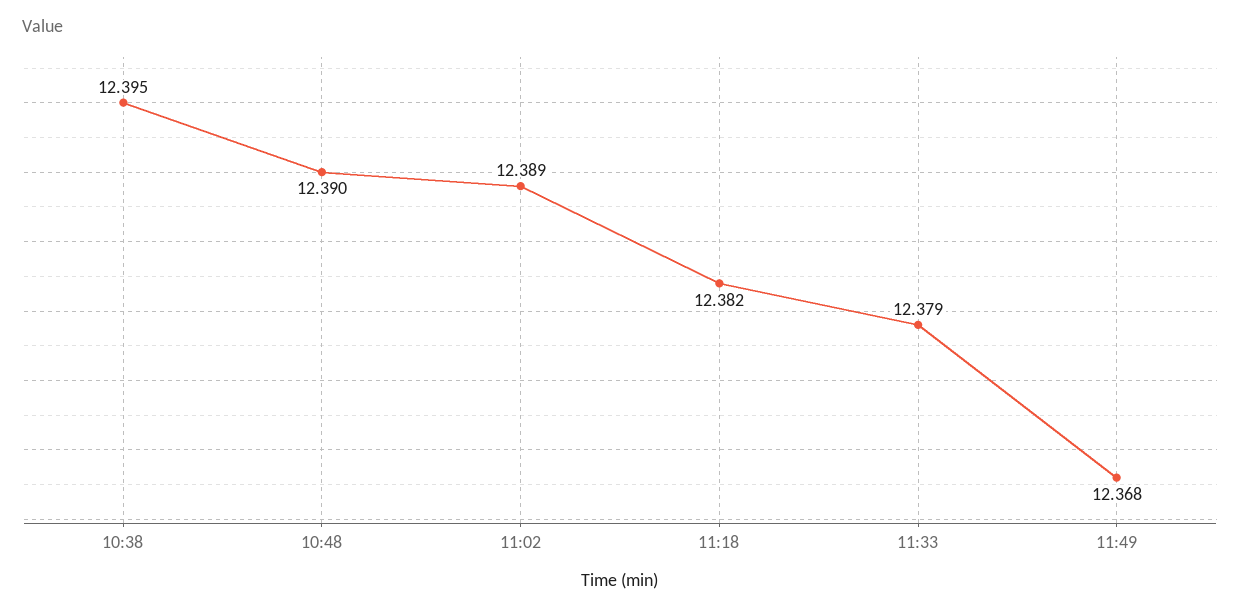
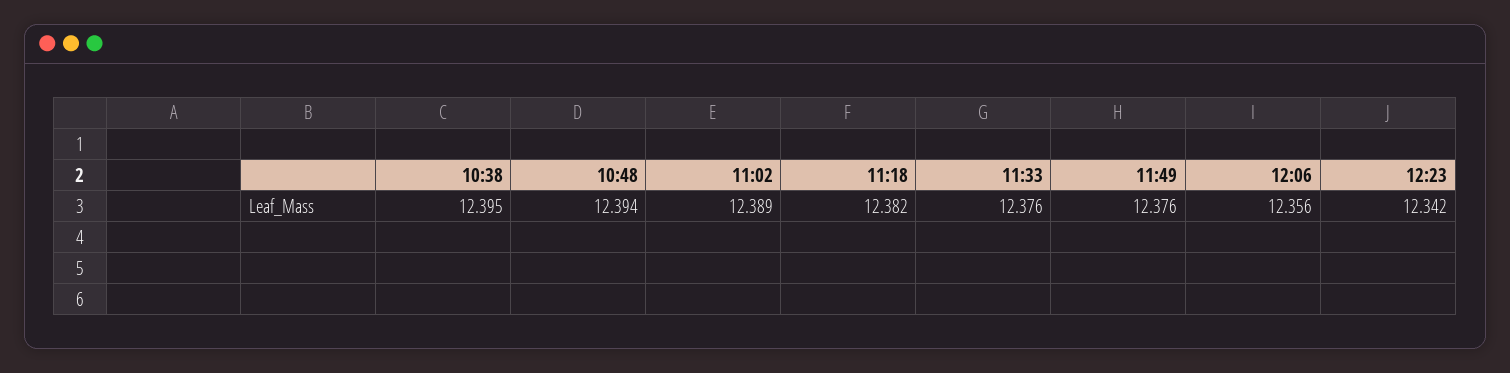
10:48: 12.39 -> 12.394
11:33: 12.379 -> 12.376
11:49: 12.368 -> 12.376
12:06: none -> 12.356
12:23: none -> 12.342

